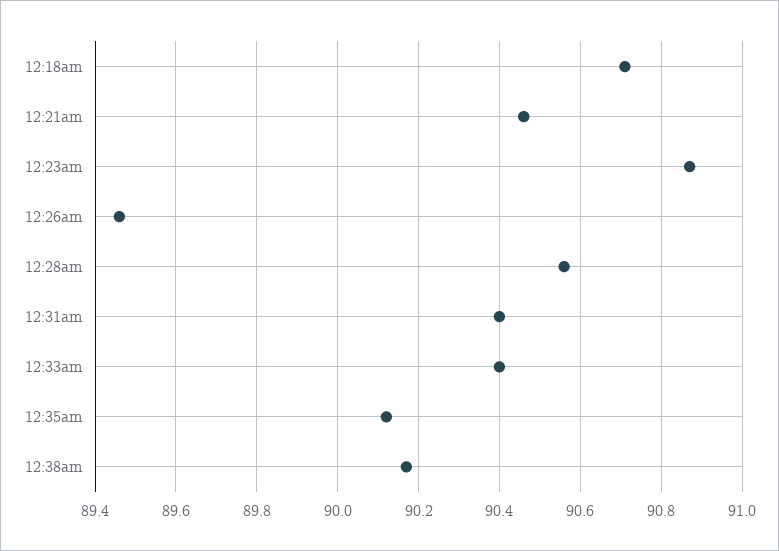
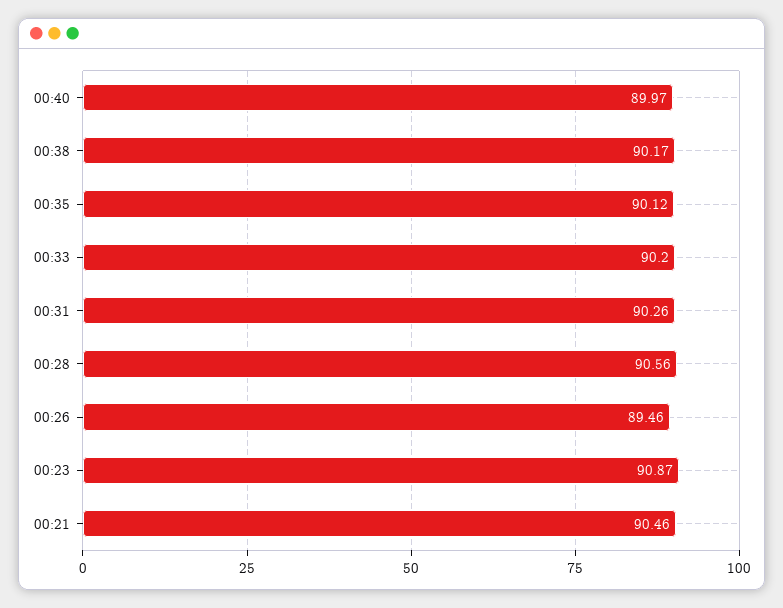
12:18am: 90.7 -> none
12:31am: 90.4 -> 90.26
12:33am: 90.4 -> 90.2
00:40: none -> 89.97

